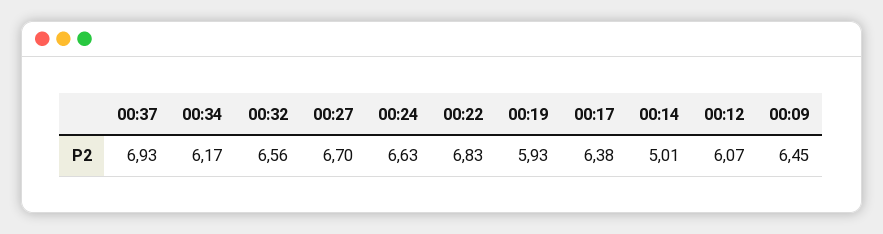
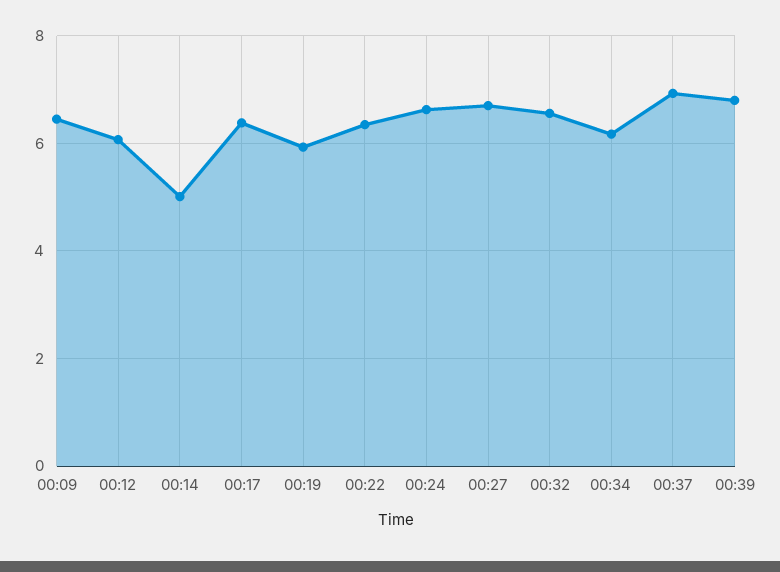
00:22: 6.83 -> 6.4
00:39: none -> 6.8

